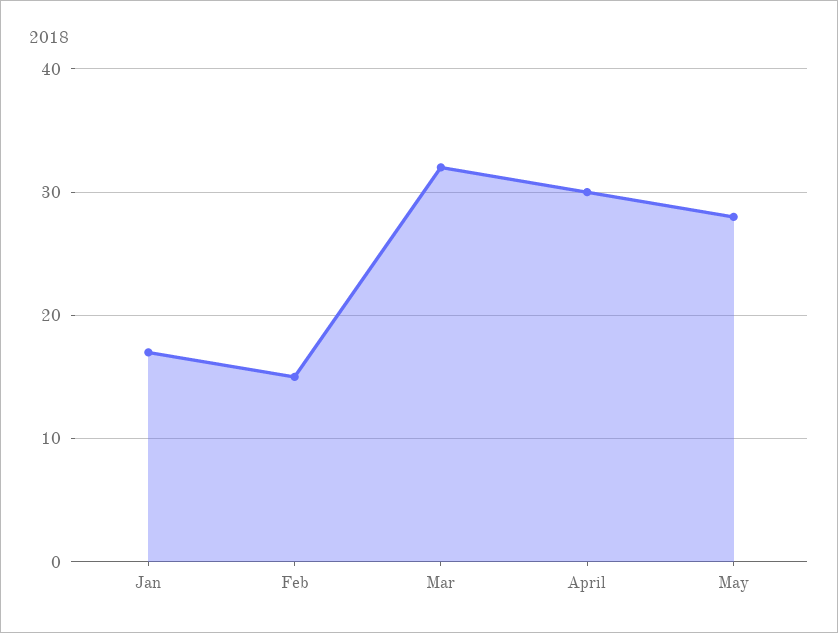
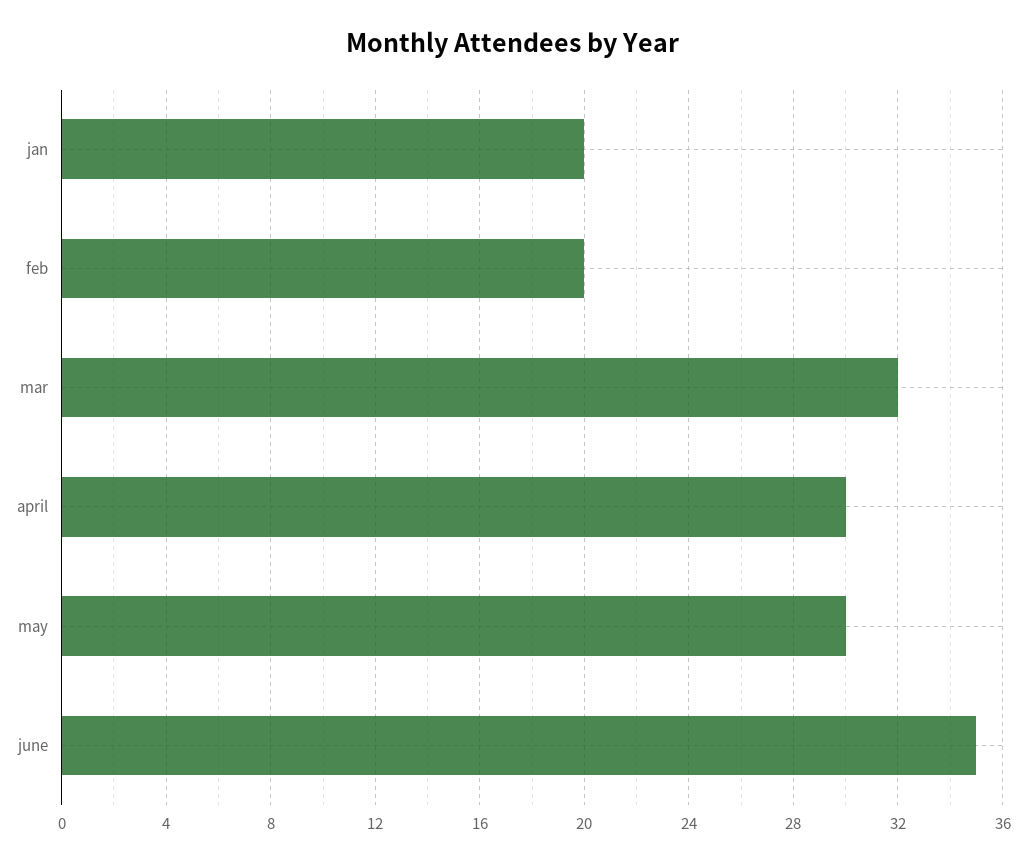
Jan: 17 -> 20
Feb: 15 -> 20
May: 28 -> 30
june: none -> 35

